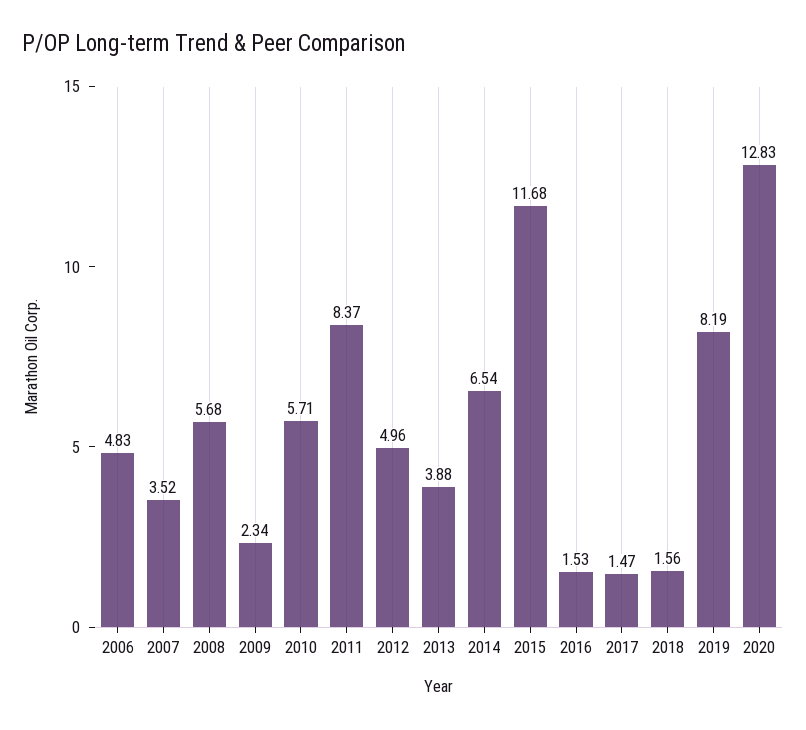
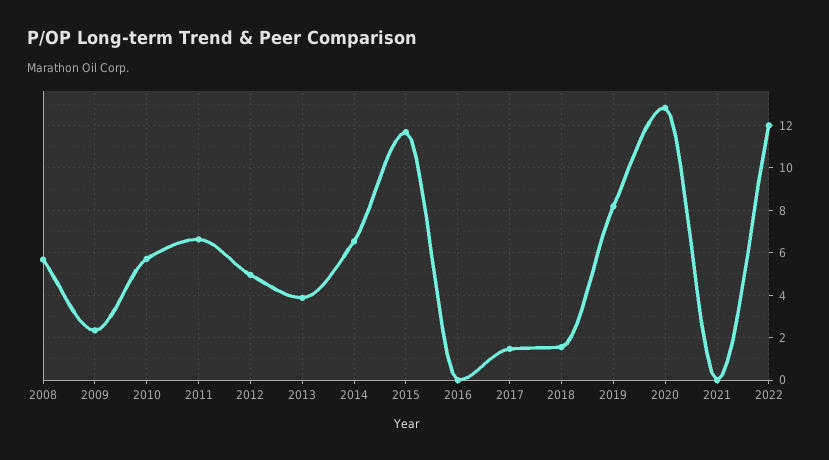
2006: 4.83 -> none
2007: 3.52 -> none
2011: 8.37 -> 6.5
2016: 1.53 -> 0
2021: none -> 0
2022: none -> 12

